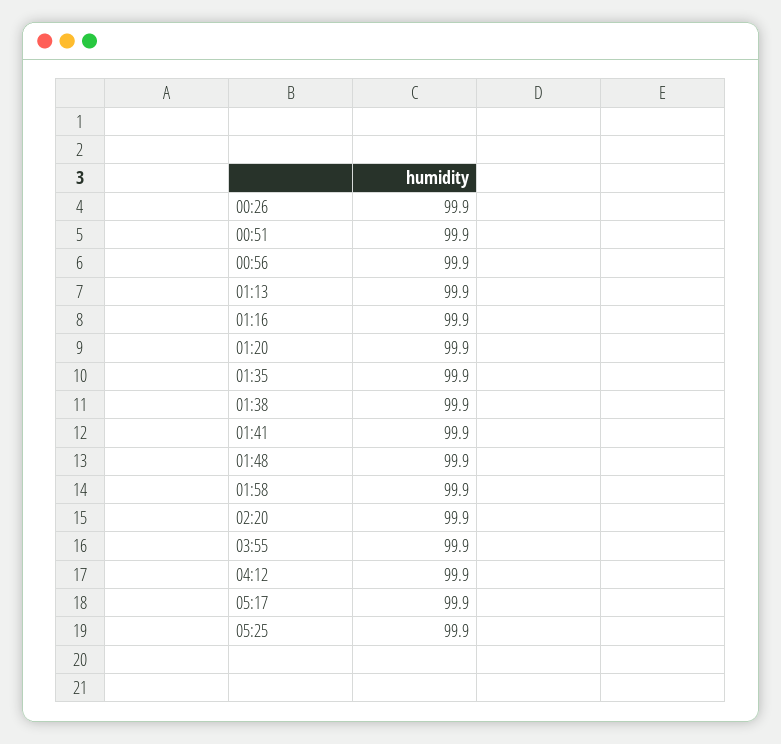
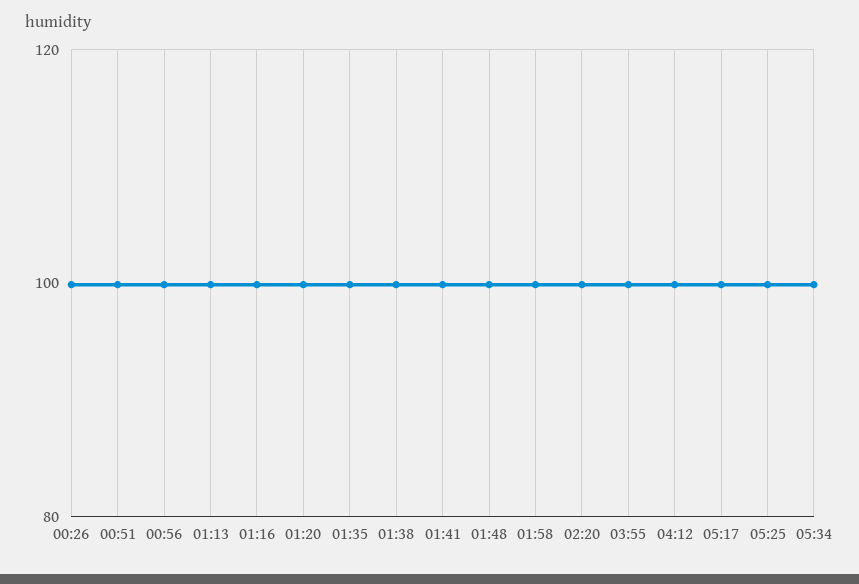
05:34: none -> 100

